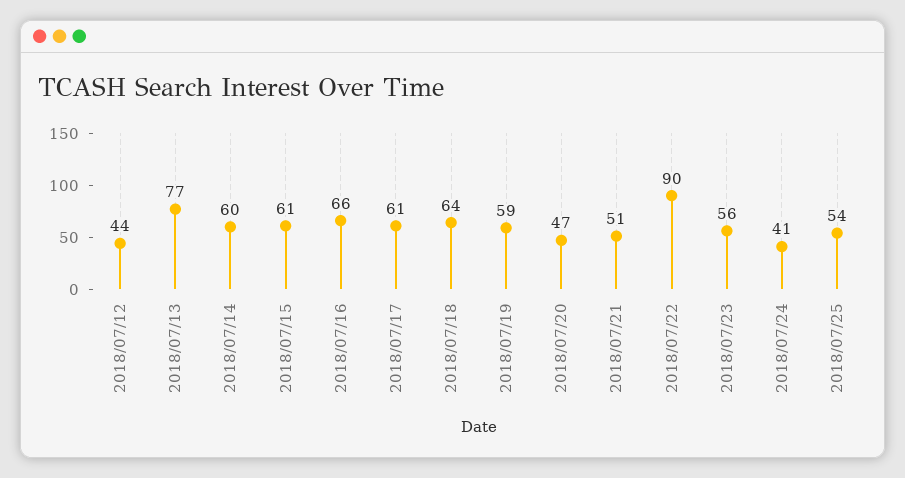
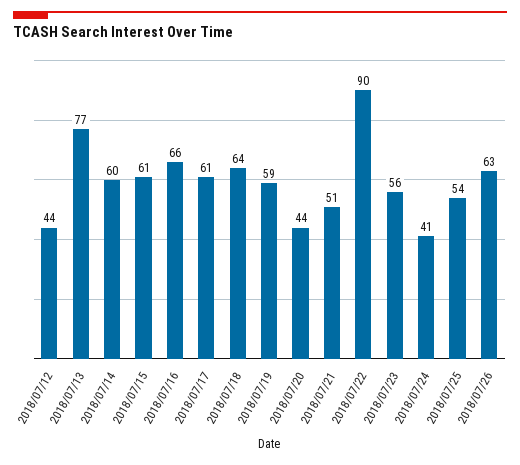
2018/07/20: 47 -> 44
2018/07/26: none -> 63

